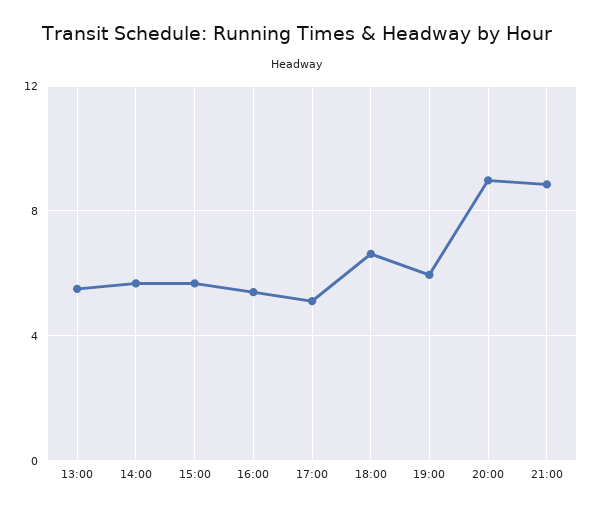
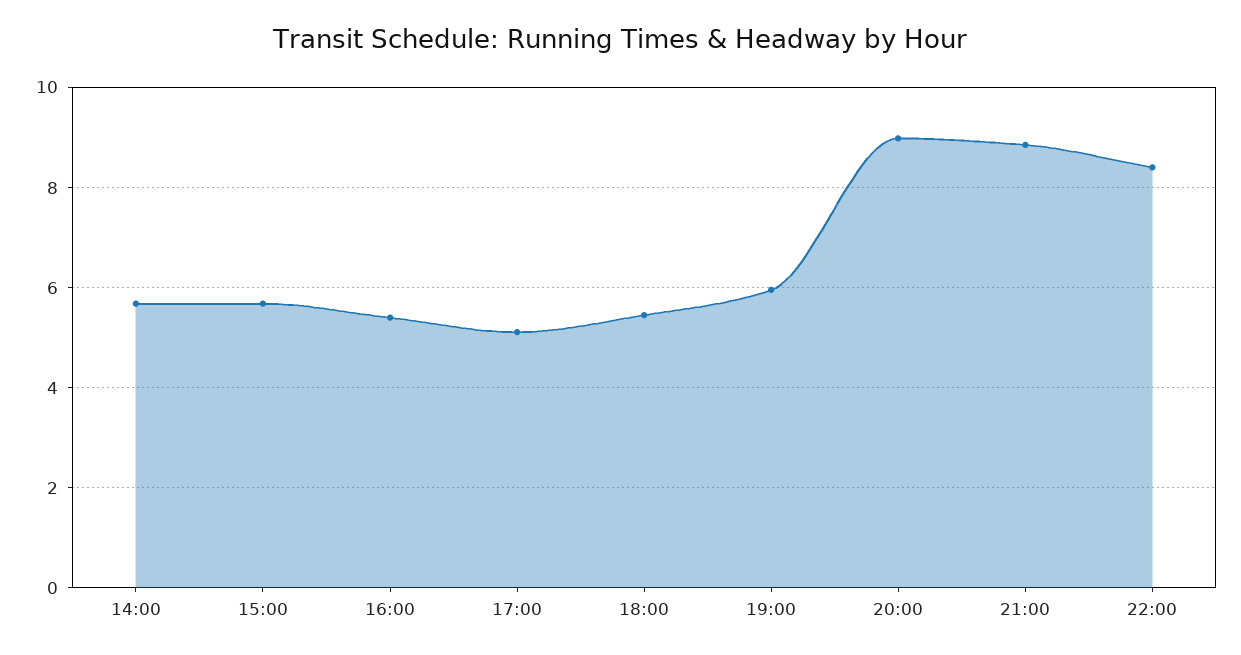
13:00: 5.5 -> none
18:00: 6.5 -> 5.4
22:00: none -> 8.4

